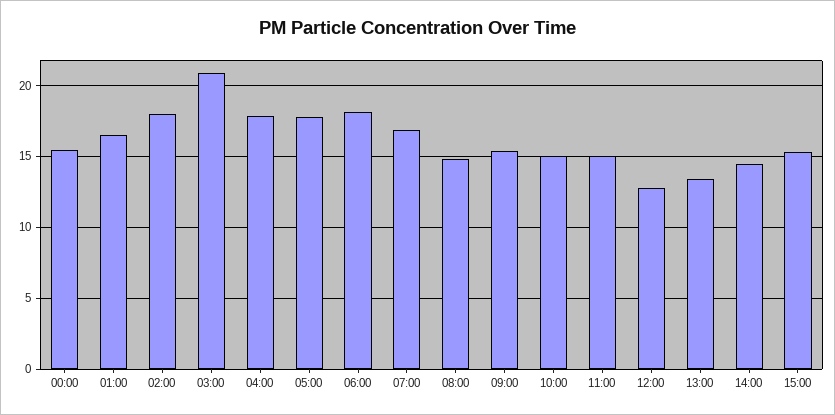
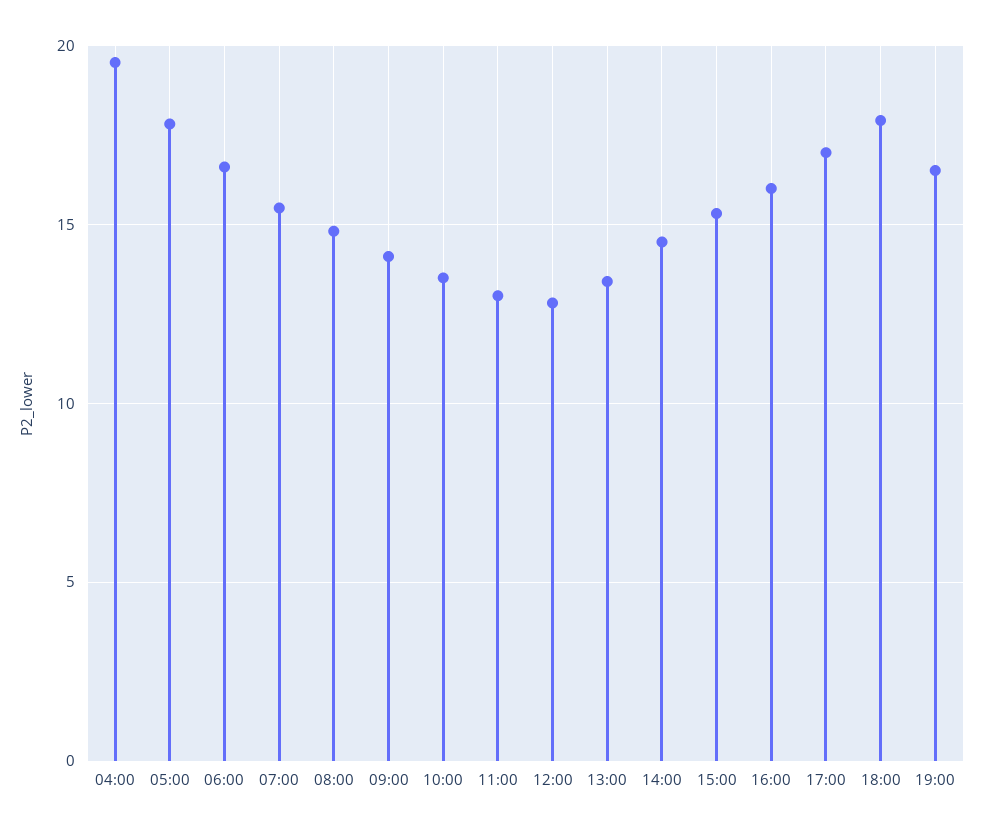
00:00: 15.5 -> none
01:00: 16.5 -> none
02:00: 18 -> none
03:00: 21 -> none
04:00: 18 -> 19.5
06:00: 18 -> 16.5
07:00: 17 -> 15.5
09:00: 15.5 -> 14
10:00: 15 -> 13.5
11:00: 15 -> 13
16:00: none -> 16
17:00: none -> 17
18:00: none -> 18
19:00: none -> 16.5

